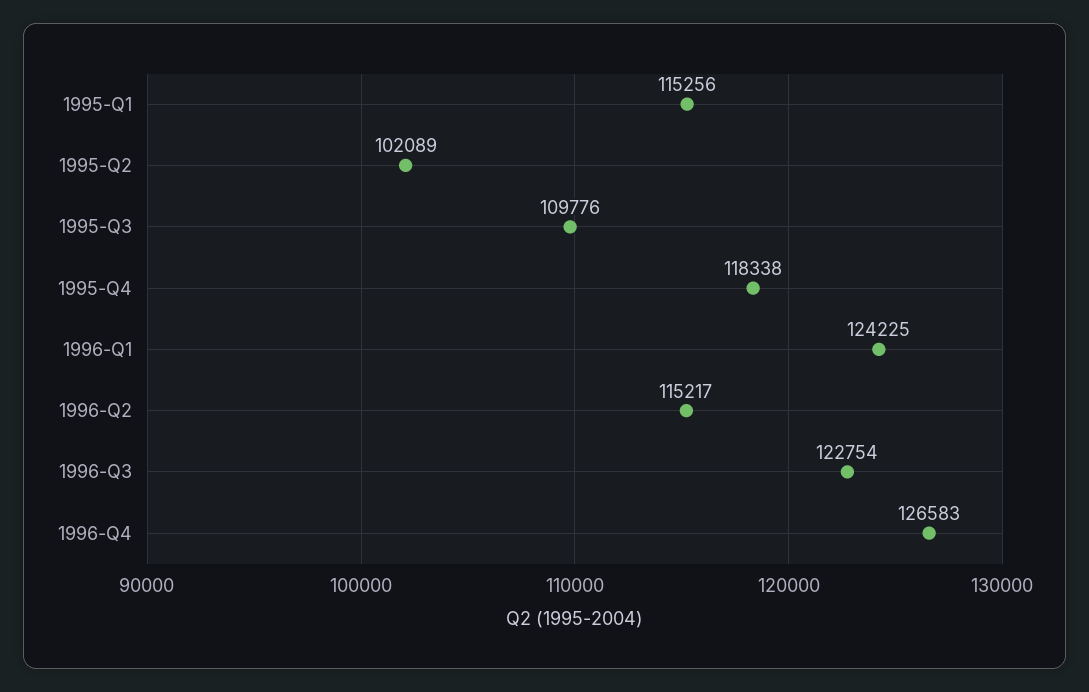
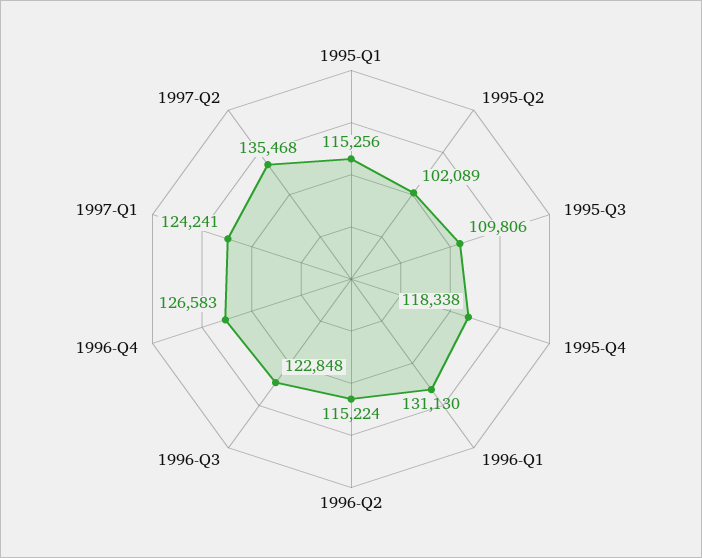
1995-Q3: 109776 -> 109806
1996-Q1: 124225 -> 131130
1996-Q2: 115217 -> 115224
1996-Q3: 122754 -> 122848
1997-Q1: none -> 124241
1997-Q2: none -> 135468

